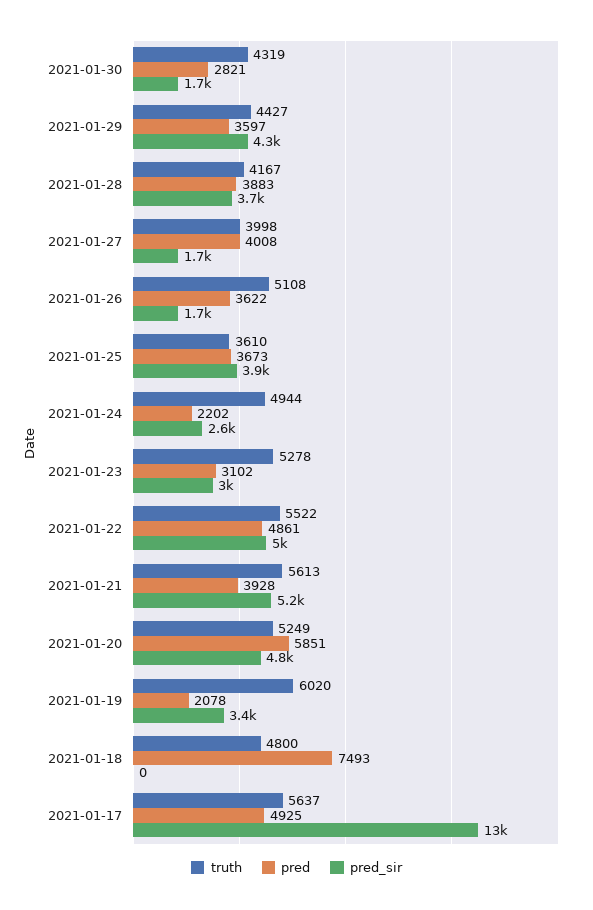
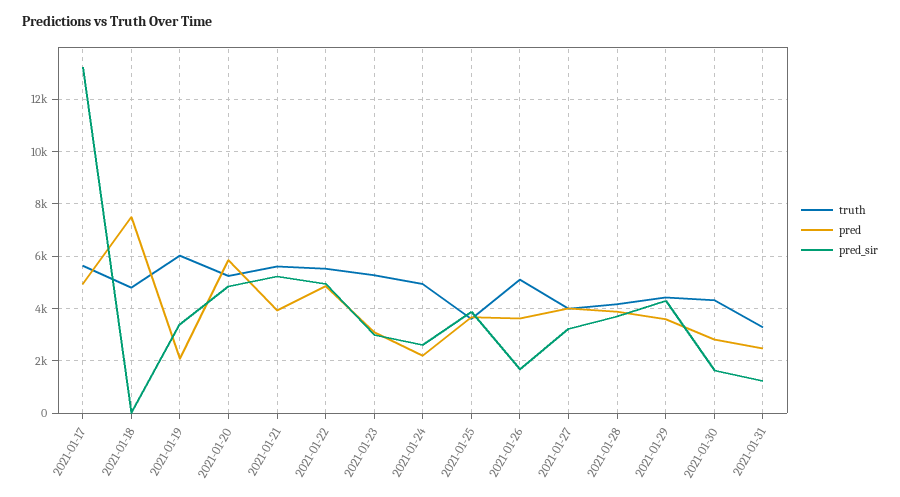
pred_sir, 2021-01-27: 1700 -> 3250
truth, 2021-01-31: none -> 3250
pred, 2021-01-31: none -> 2500
pred_sir, 2021-01-31: none -> 1250

